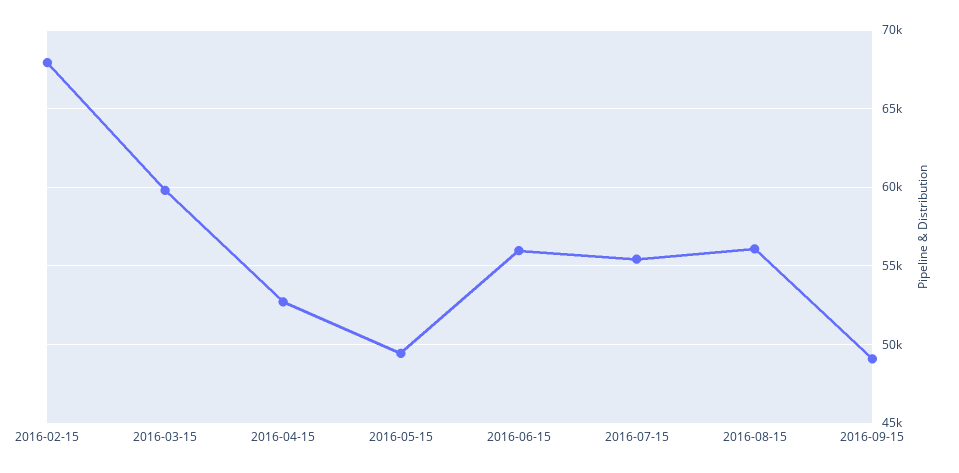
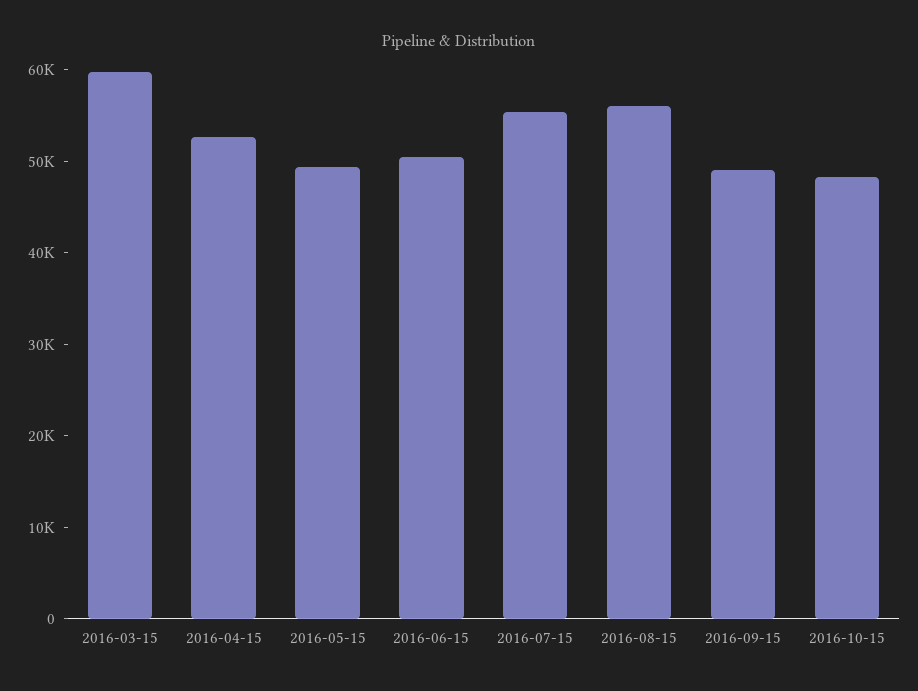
2016-02-15: 68000 -> none
2016-06-15: 56000 -> 50000
2016-10-15: none -> 48000

